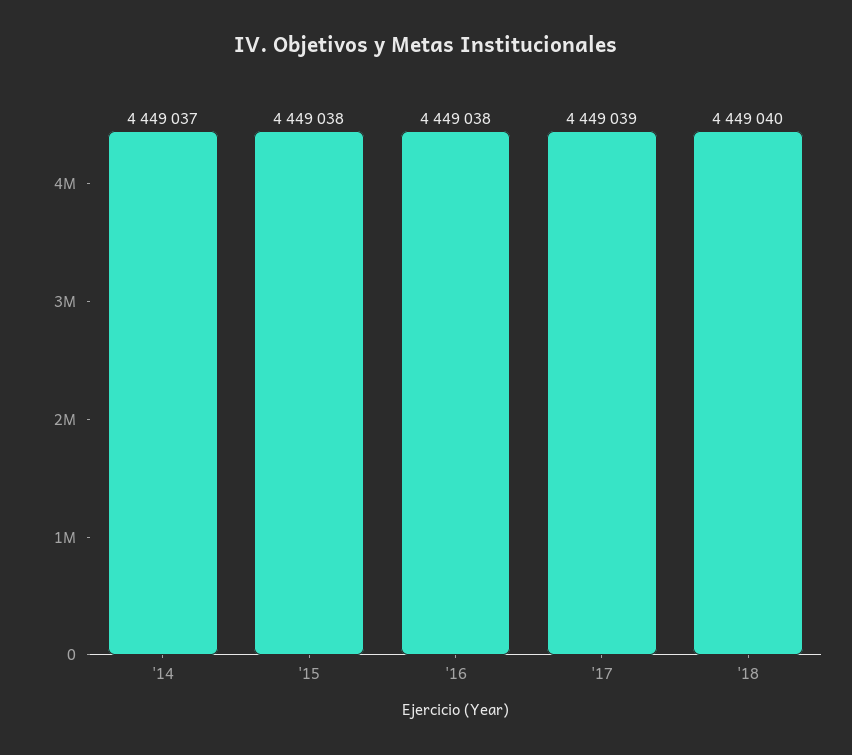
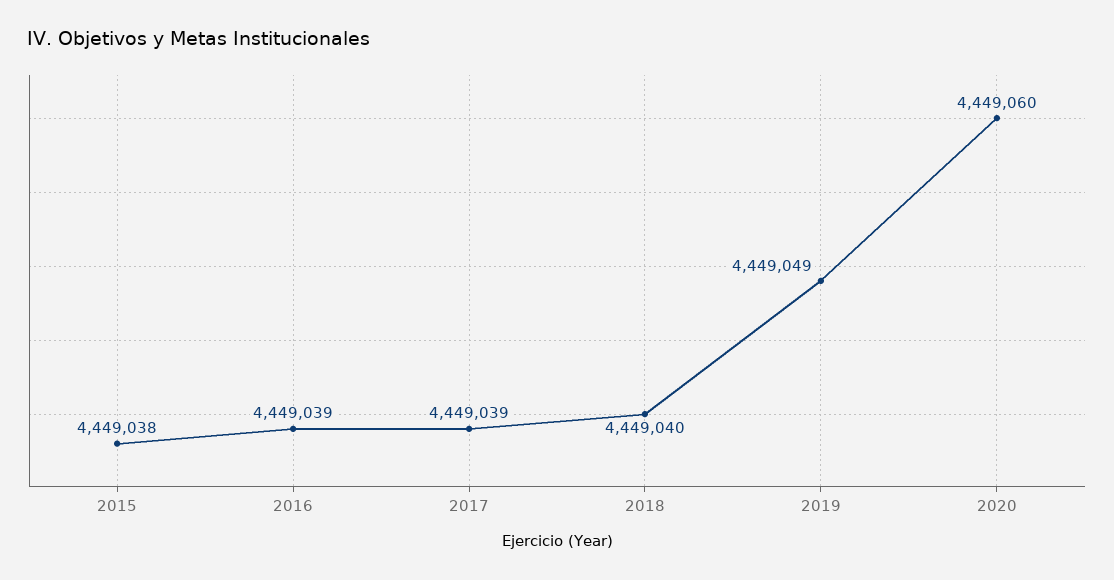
'14: 4449037 -> none
'16: 4449038 -> 4449039
2019: none -> 4449049
2020: none -> 4449060

